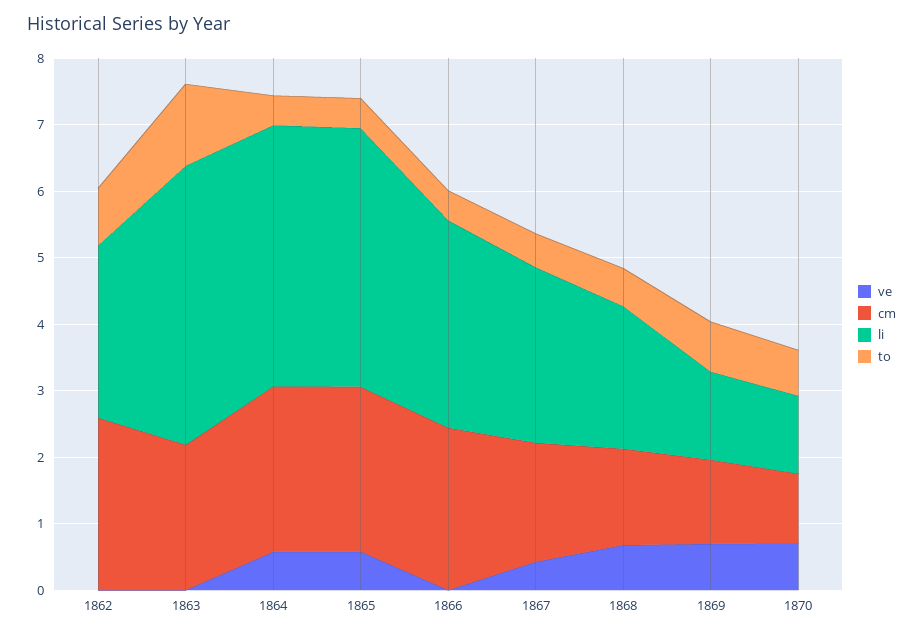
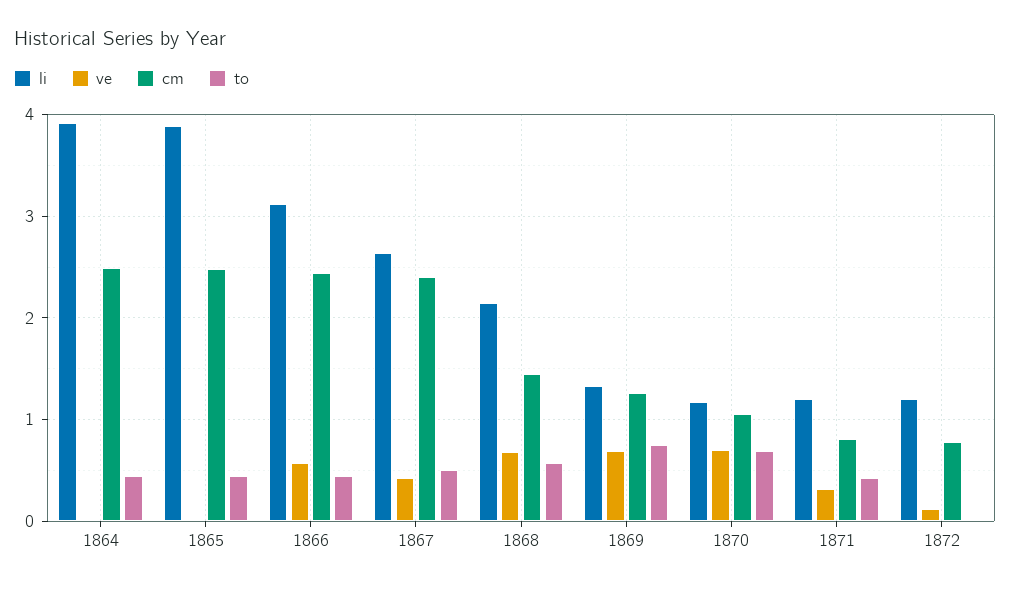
ve, 1862: 0 -> none
cm, 1862: 2.6 -> none
li, 1862: 2.6 -> none
to, 1862: 0.8 -> none
ve, 1863: 0 -> none
cm, 1863: 2.2 -> none
li, 1863: 4.2 -> none
to, 1863: 1.2 -> none
ve, 1864: 0.6 -> 0
ve, 1865: 0.6 -> 0
ve, 1866: 0 -> 0.6
cm, 1867: 1.8 -> 2.4
li, 1871: none -> 1.2
ve, 1871: none -> 0.3
cm, 1871: none -> 0.8
to, 1871: none -> 0.4
li, 1872: none -> 1.2
ve, 1872: none -> 0.1
cm, 1872: none -> 0.8
to, 1872: none -> 0

